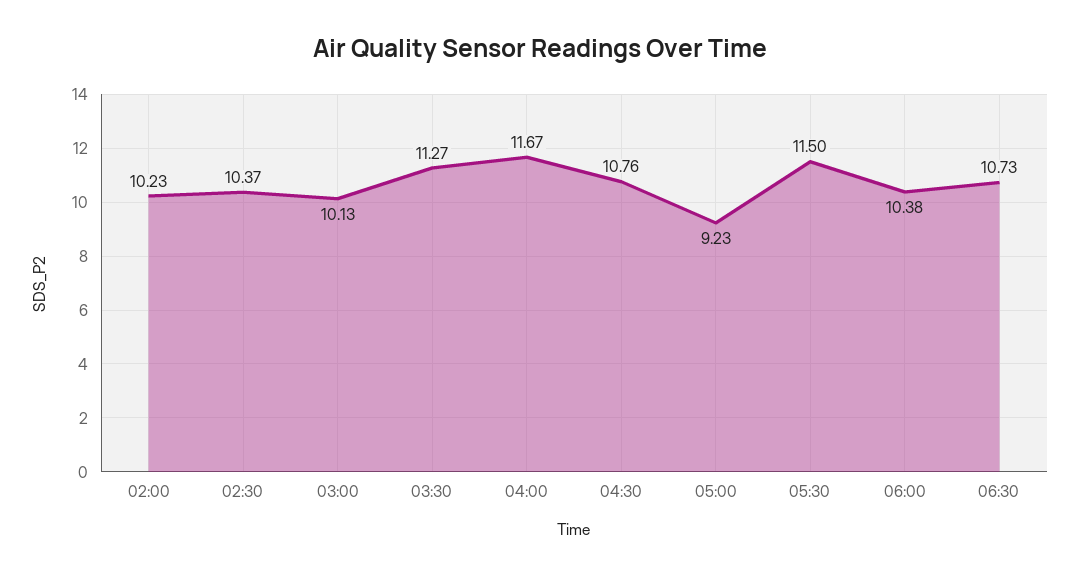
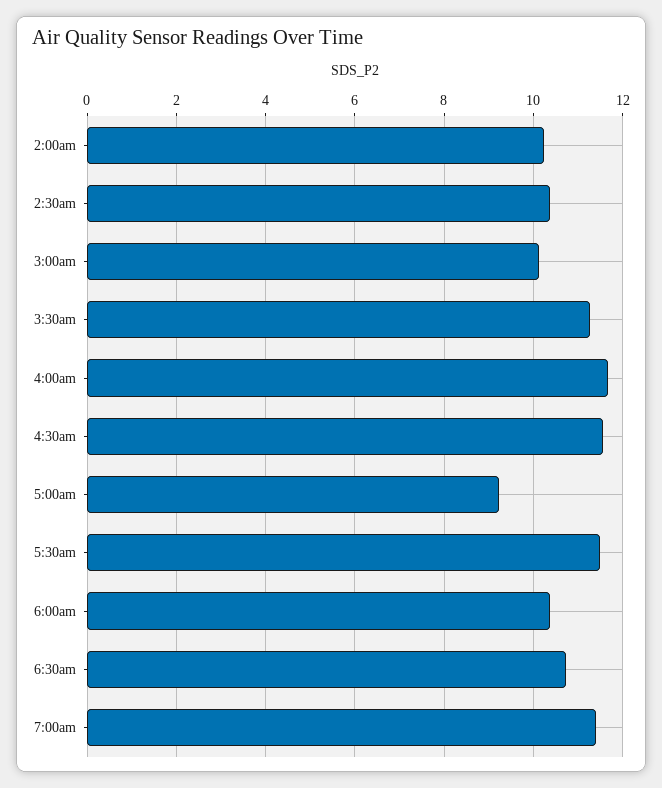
04:30: 10.76 -> 11.6
7:00am: none -> 11.4

